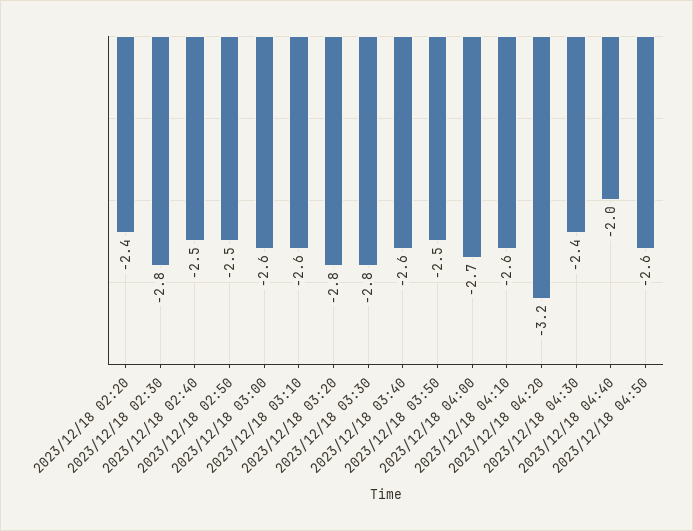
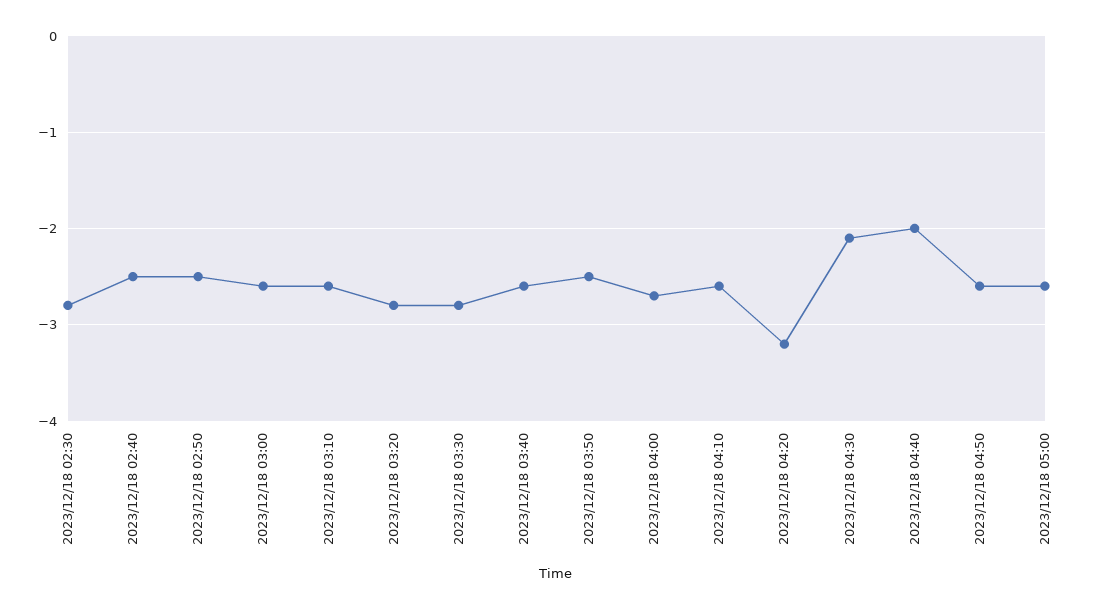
2023/12/18 02:20: -2.4 -> none
2023/12/18 04:30: -2.4 -> -2.1
2023/12/18 05:00: none -> -2.6

